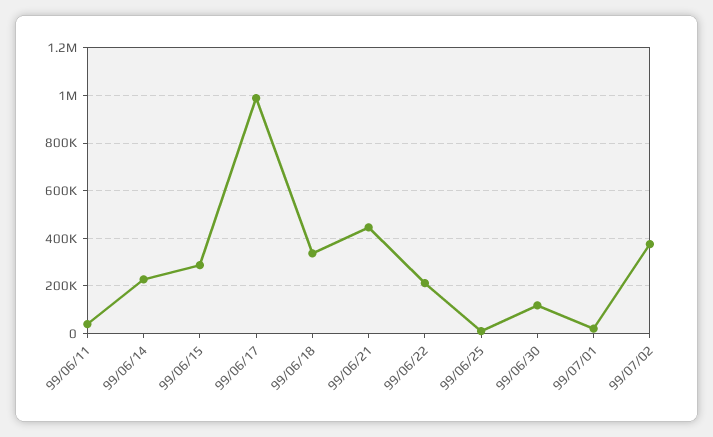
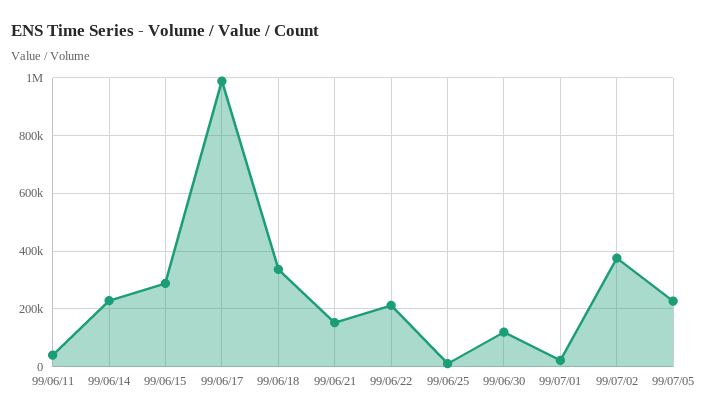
99/06/21: 450000 -> 150000
99/07/05: none -> 225000

